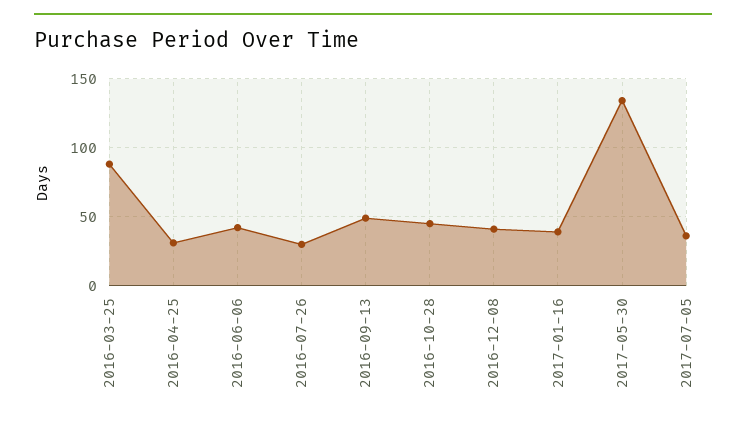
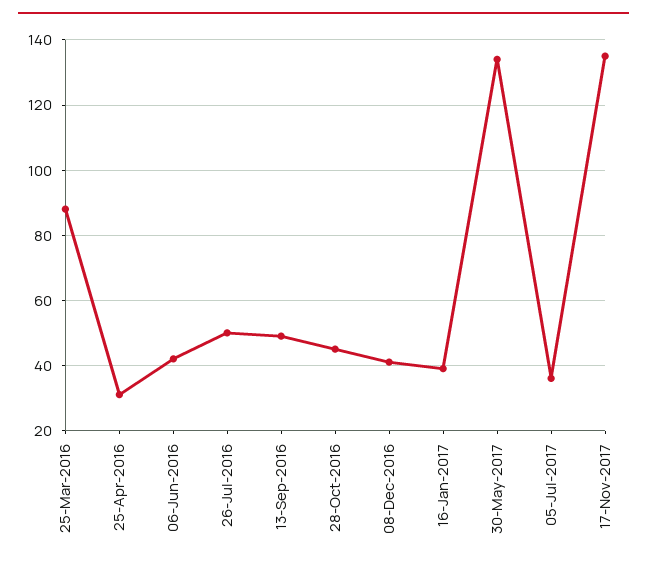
2016-07-26: 30 -> 50
17-Nov-2017: none -> 135

